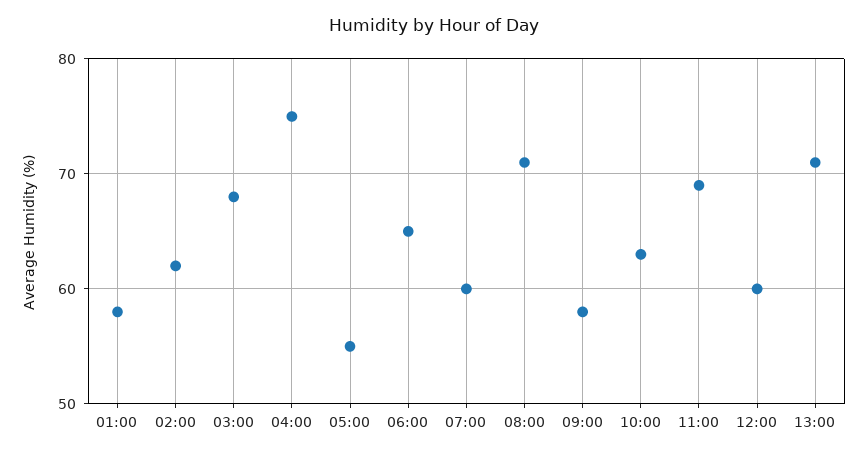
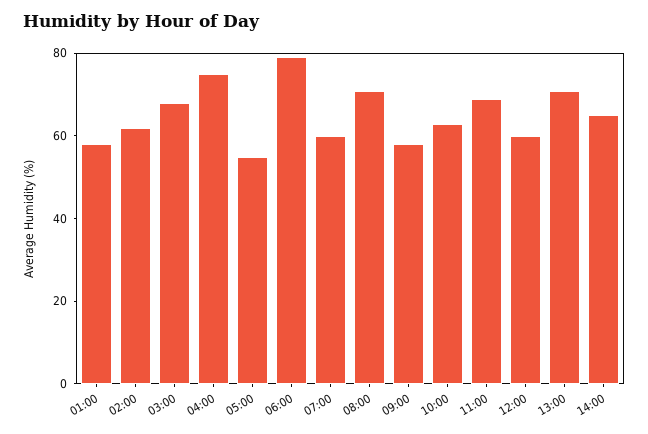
06:00: 65 -> 80
14:00: none -> 65

